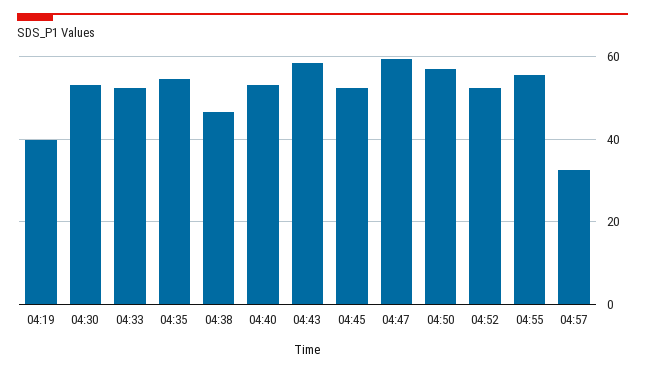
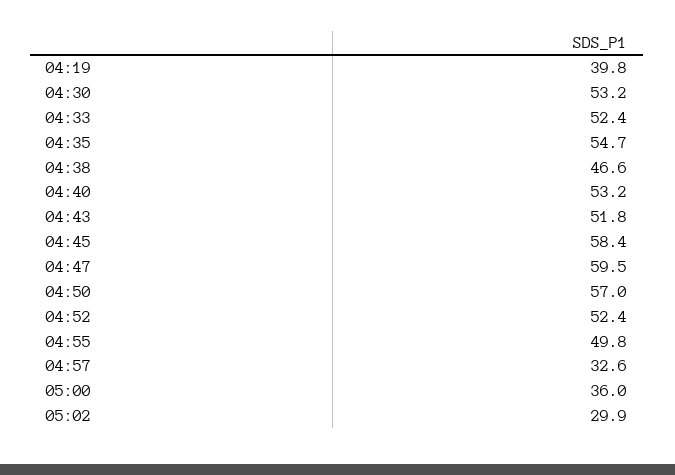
04:43: 58 -> 51.8
04:45: 52 -> 58.4
04:55: 56 -> 49.8
05:00: none -> 36
05:02: none -> 29.9

